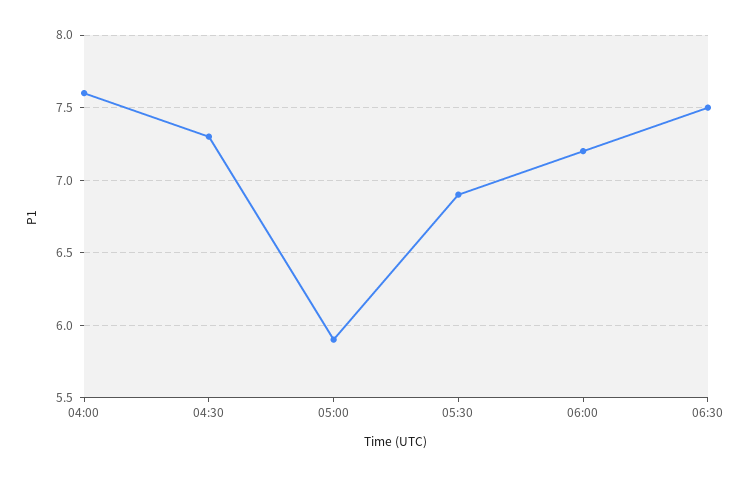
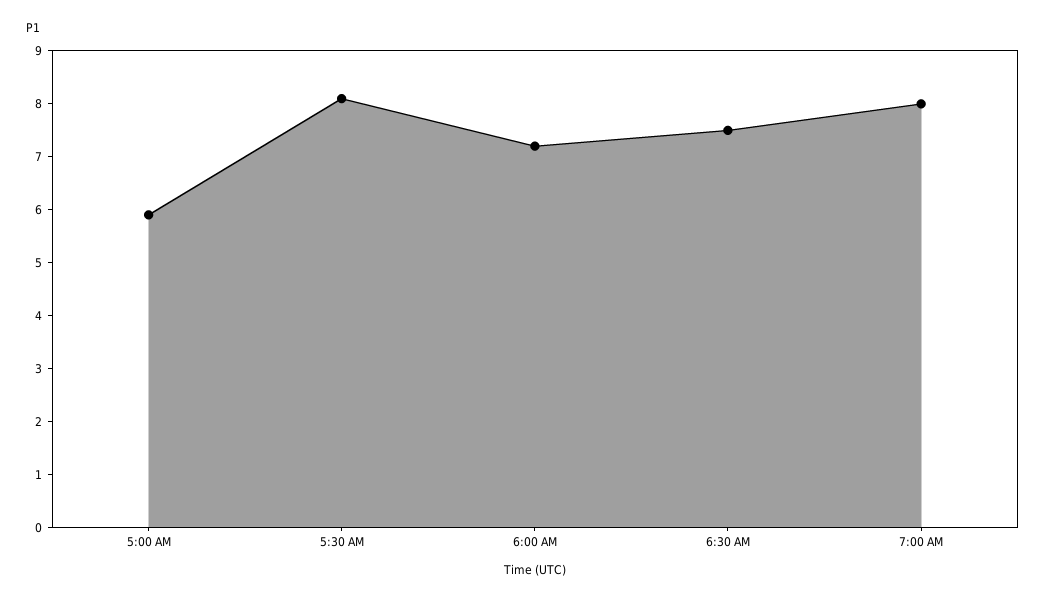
04:00: 7.6 -> none
04:30: 7.3 -> none
05:30: 6.9 -> 8
7:00 AM: none -> 8

